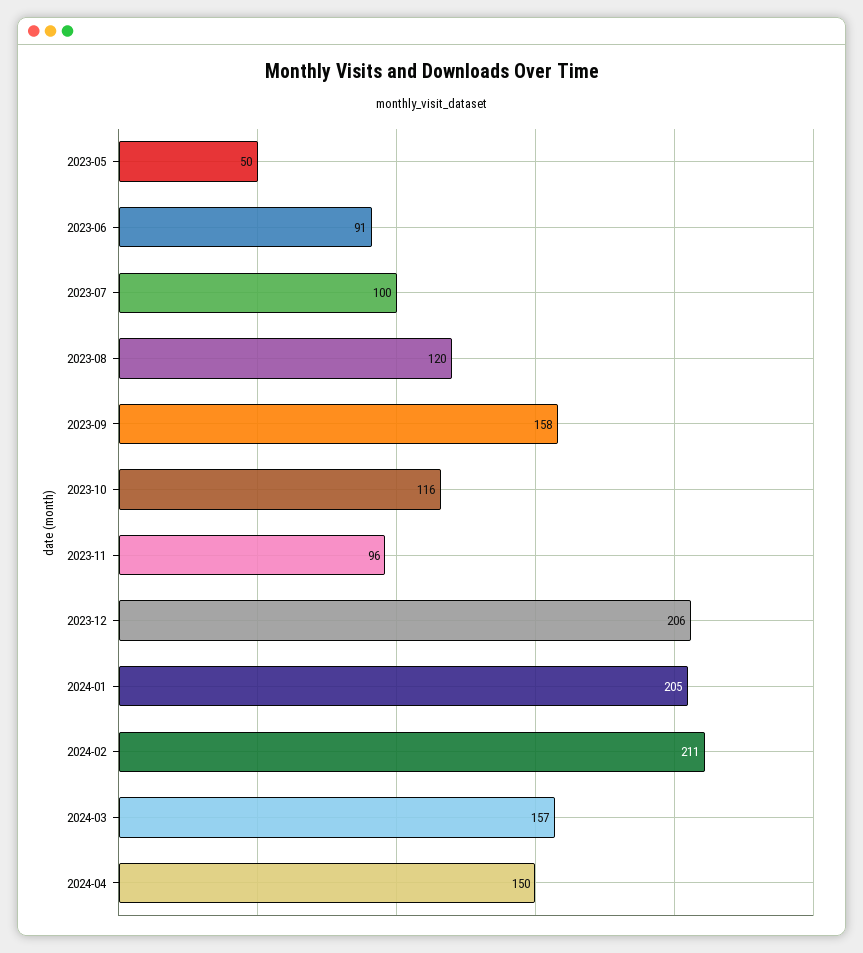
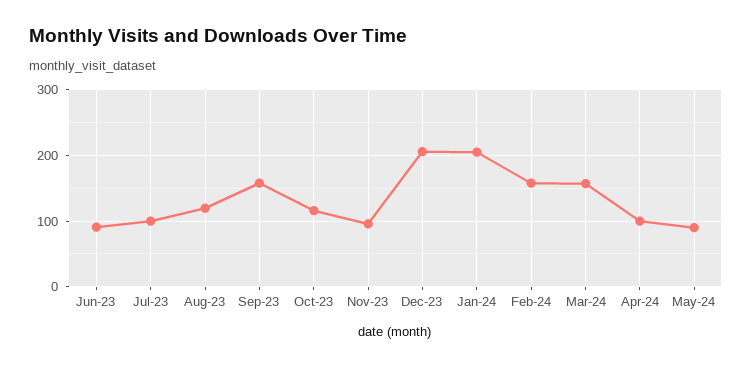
2023-05: 50 -> none
2024-02: 211 -> 160
2024-04: 150 -> 100
May-24: none -> 90

